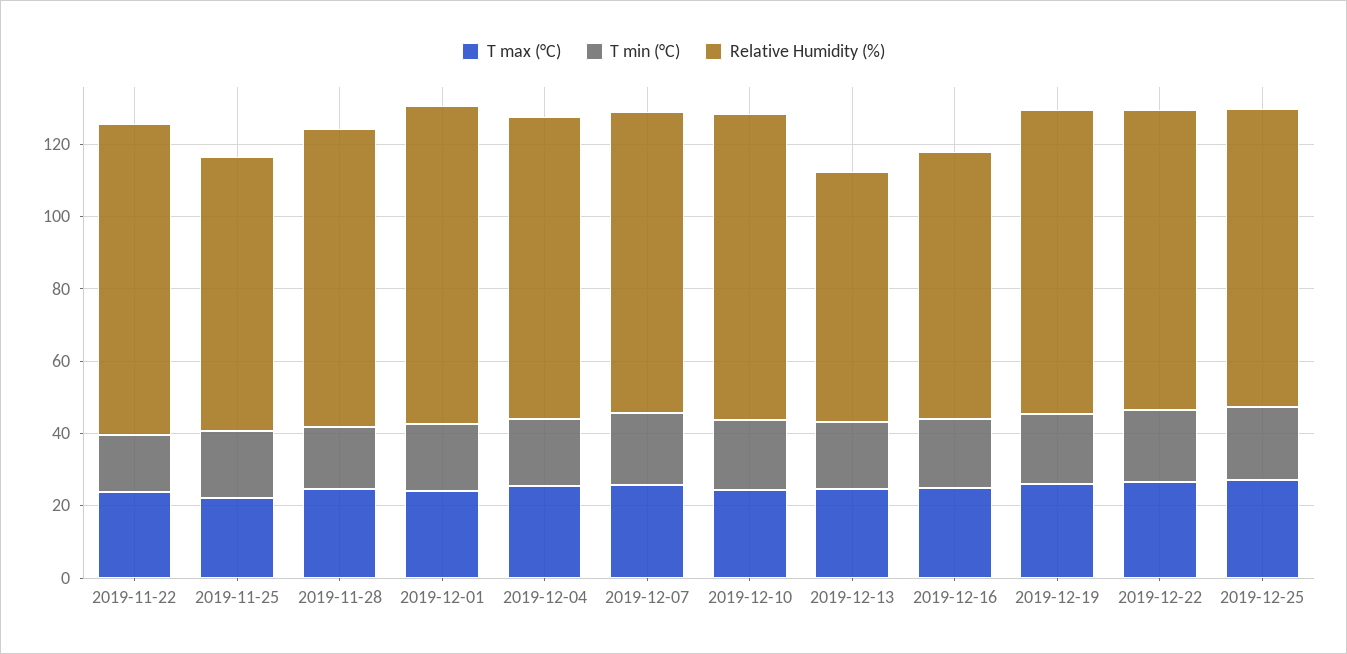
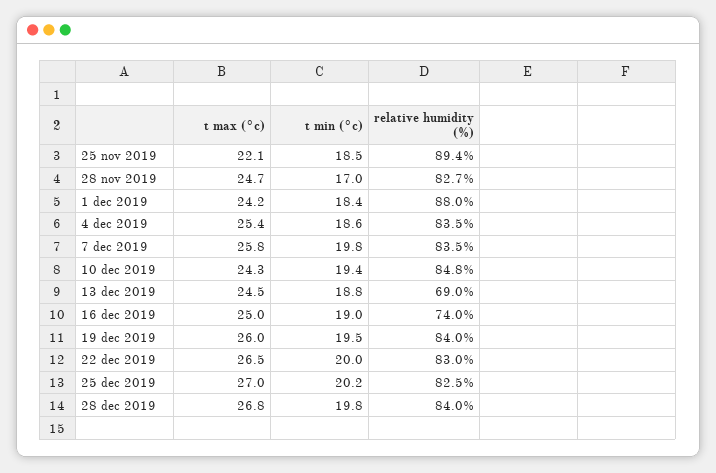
T max (°C), 2019-11-22: 25 -> none
T min (°C), 2019-11-22: 15 -> none
Relative Humidity (%), 2019-11-22: 85 -> none
Relative Humidity (%), 2019-11-25: 75 -> 89.4
T max (°C), 28 dec 2019: none -> 26.8
T min (°C), 28 dec 2019: none -> 19.8
Relative Humidity (%), 28 dec 2019: none -> 84

